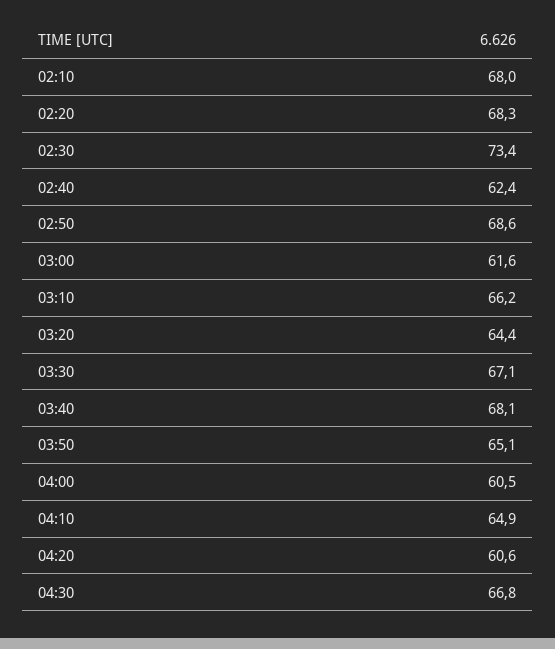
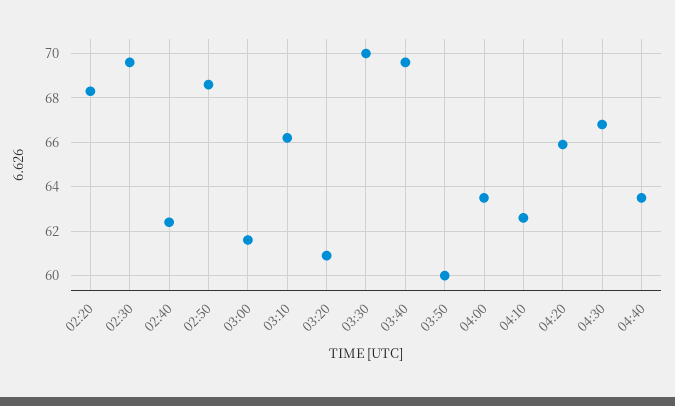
02:10: 68 -> none
02:30: 73.4 -> 69.5
03:20: 64.4 -> 61
03:30: 67.1 -> 70
03:40: 68.1 -> 69.5
03:50: 65.1 -> 60
04:00: 60.5 -> 63.5
04:10: 64.9 -> 62.5
04:20: 60.6 -> 66
04:40: none -> 63.5

